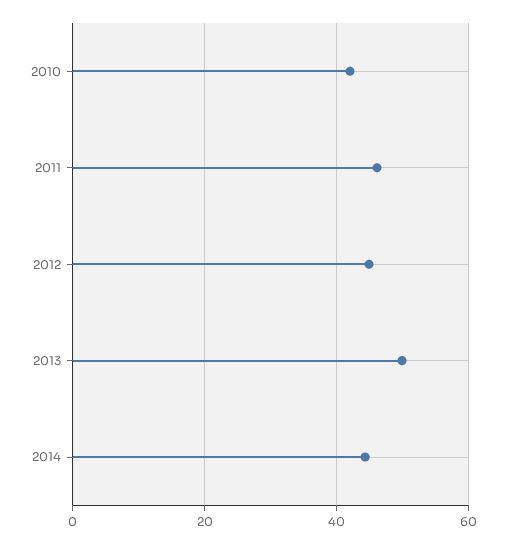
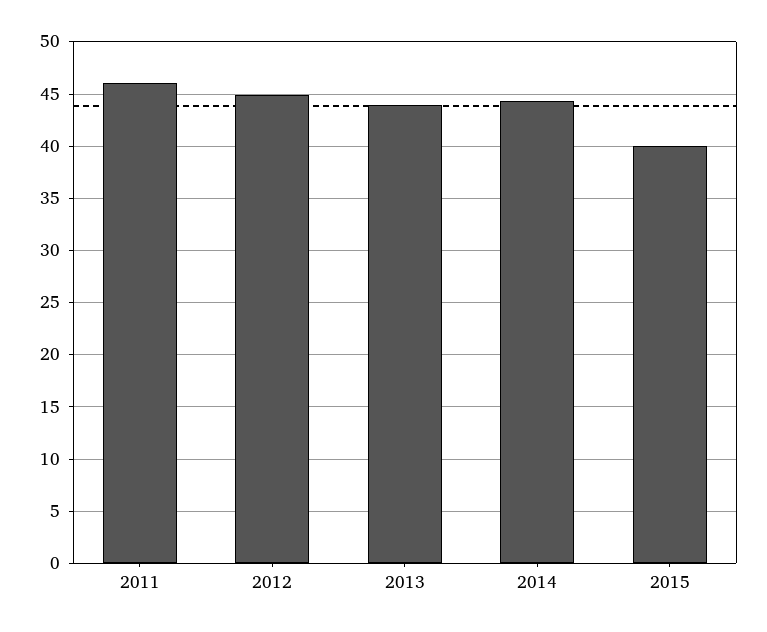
2010: 42 -> none
2013: 50 -> 44
2015: none -> 40

